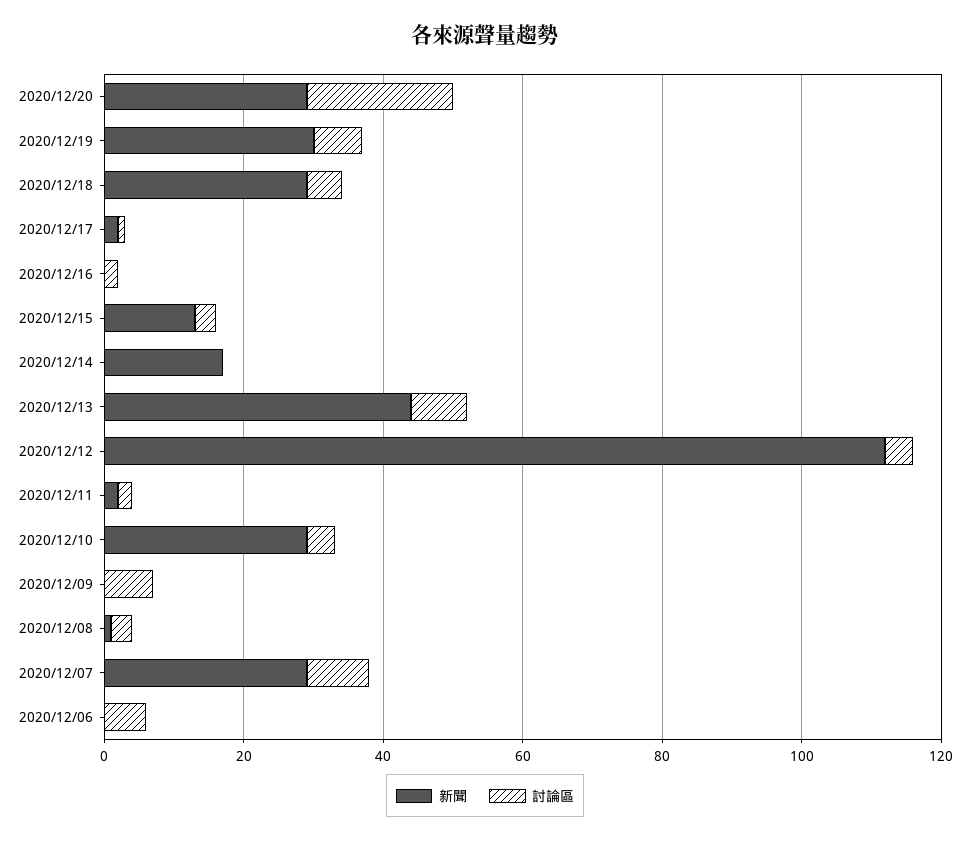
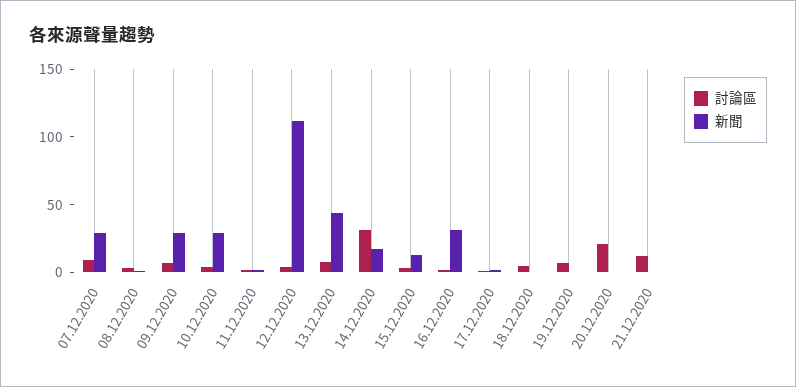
新聞, 2020/12/20: 30 -> 0
新聞, 2020/12/19: 30 -> 0
新聞, 2020/12/18: 30 -> 0
新聞, 2020/12/16: 0 -> 30
討論區, 2020/12/14: 0 -> 30
新聞, 2020/12/09: 0 -> 30
新聞, 2020/12/06: 0 -> none
討論區, 2020/12/06: 5 -> none
討論區, 21.12.2020: none -> 10
新聞, 21.12.2020: none -> 0

